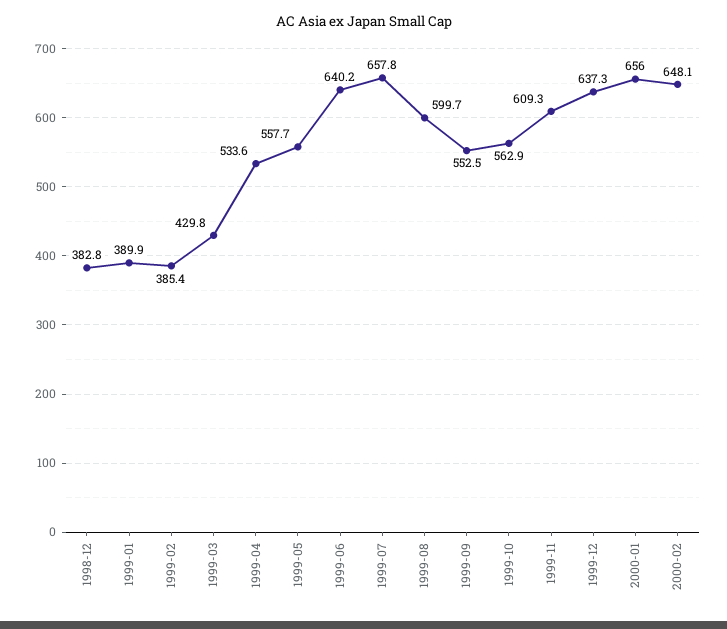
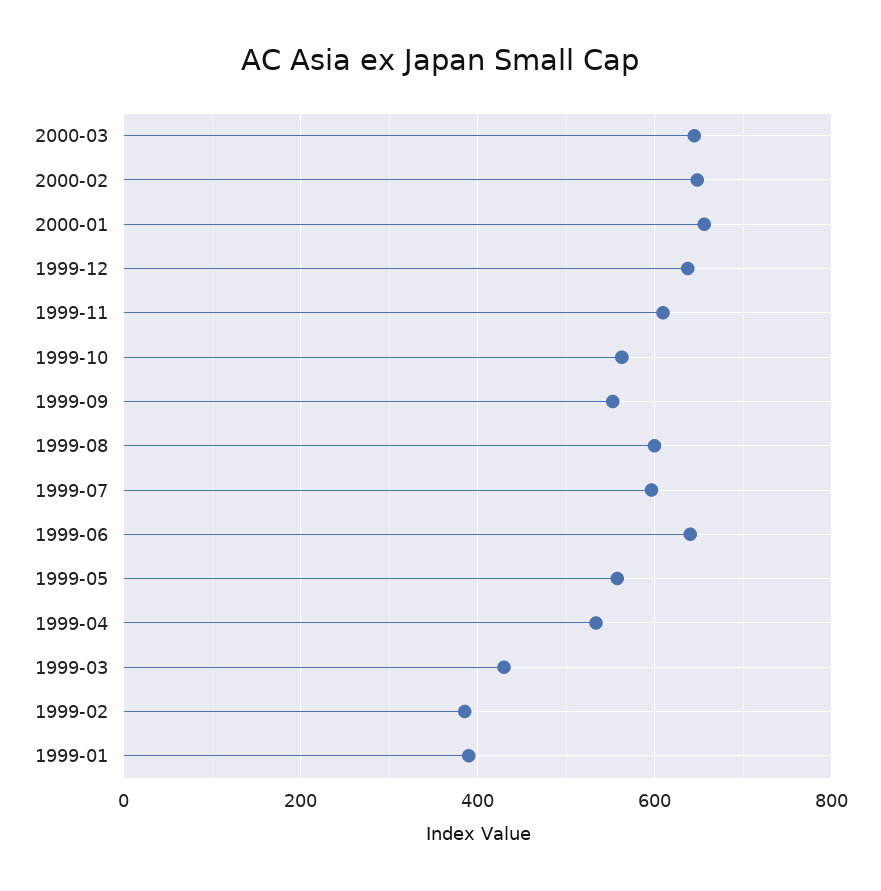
1998-12: 382.8 -> none
1999-07: 657.8 -> 600
2000-03: none -> 640

